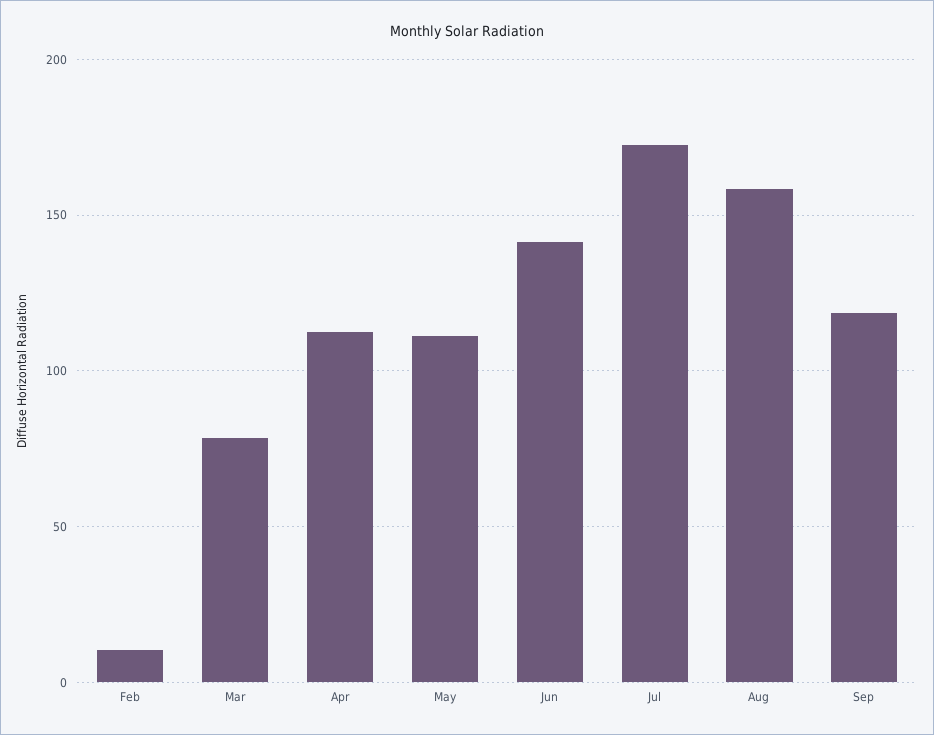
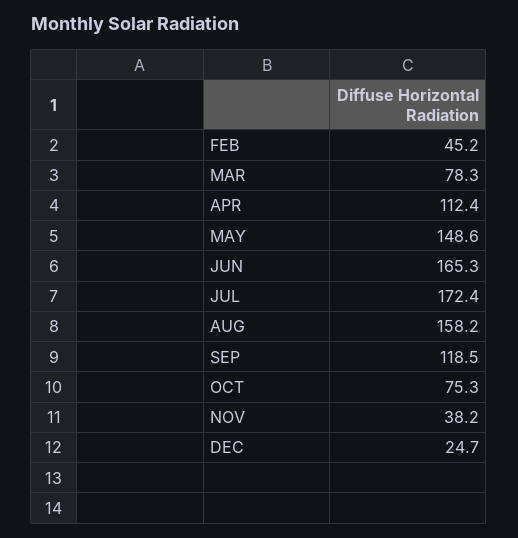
Feb: 10 -> 45.2
May: 110 -> 148.6
Jun: 140 -> 165.3
OCT: none -> 75.3
NOV: none -> 38.2
DEC: none -> 24.7

